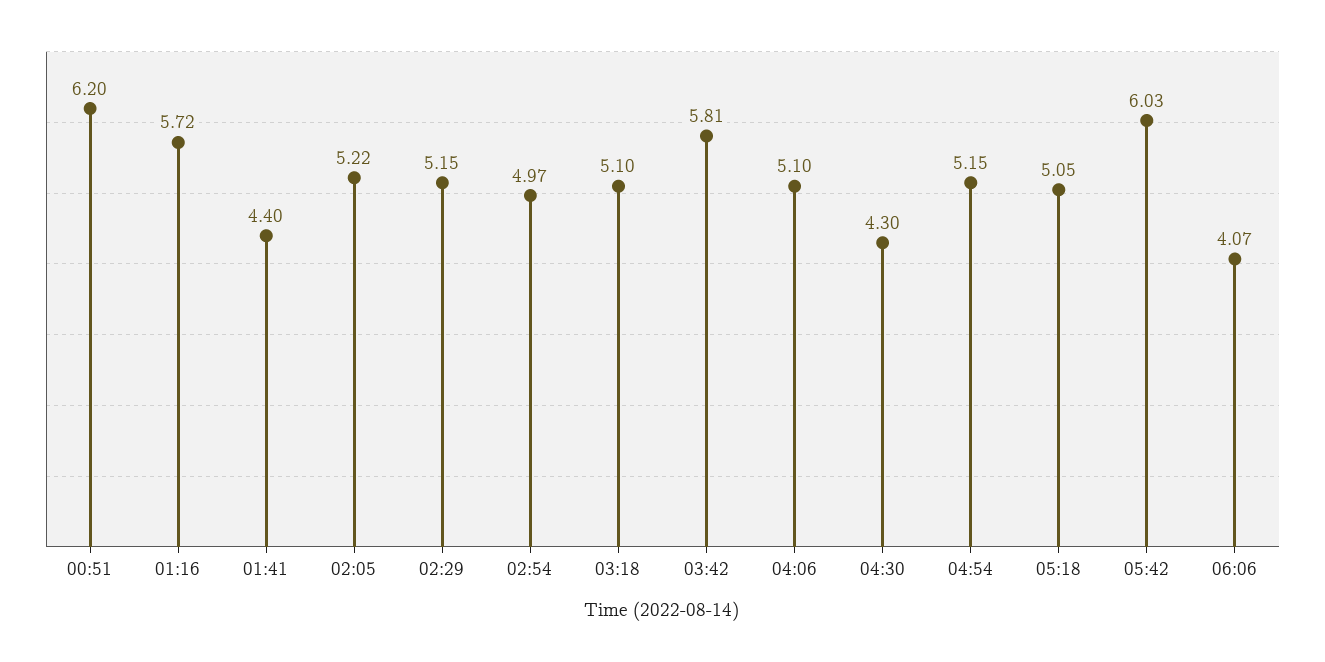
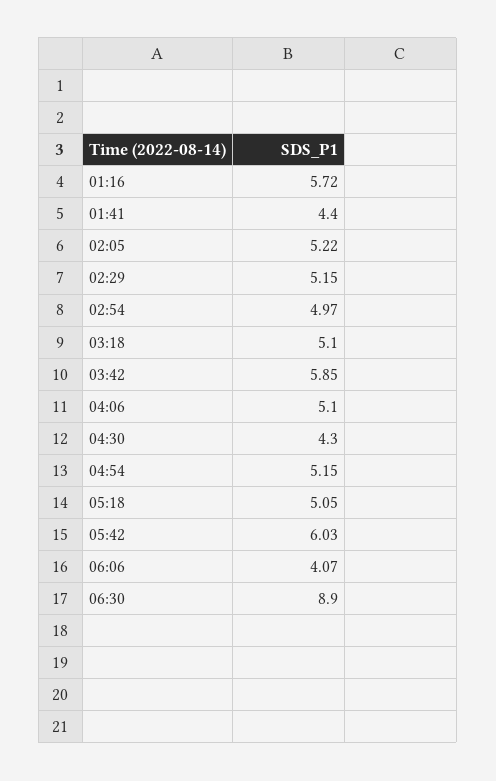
00:51: 6.2 -> none
03:42: 5.81 -> 5.85
06:30: none -> 8.9

